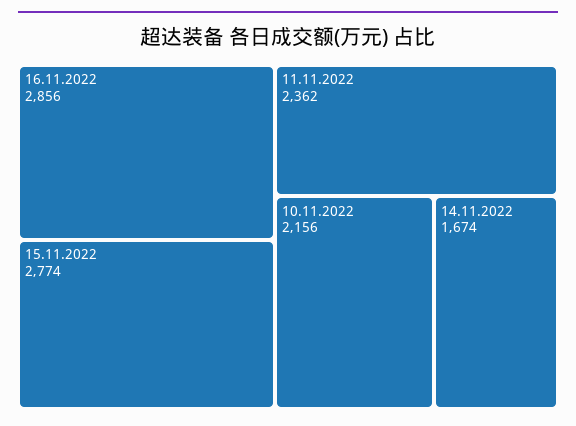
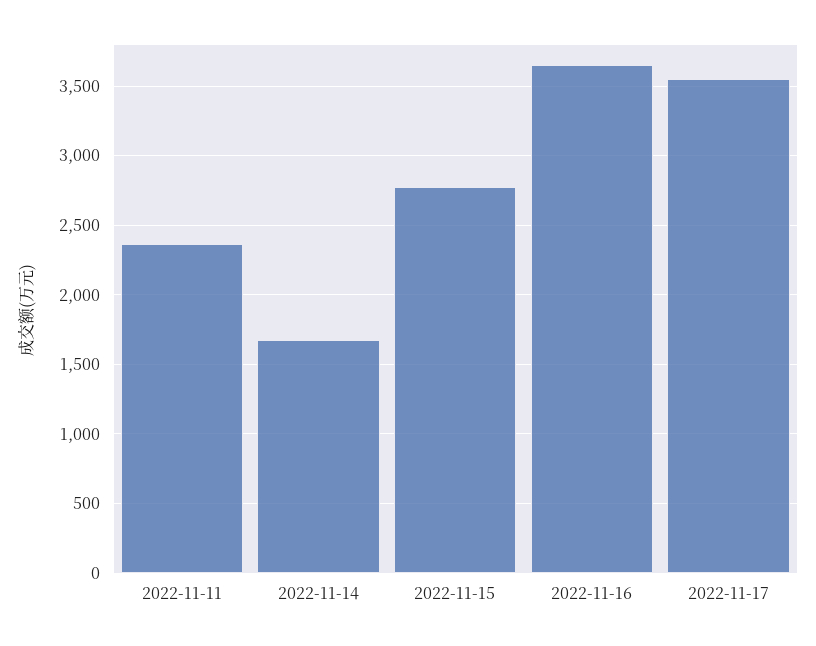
16.11.2022: 2856 -> 3650
10.11.2022: 2156 -> none
2022-11-17: none -> 3550

